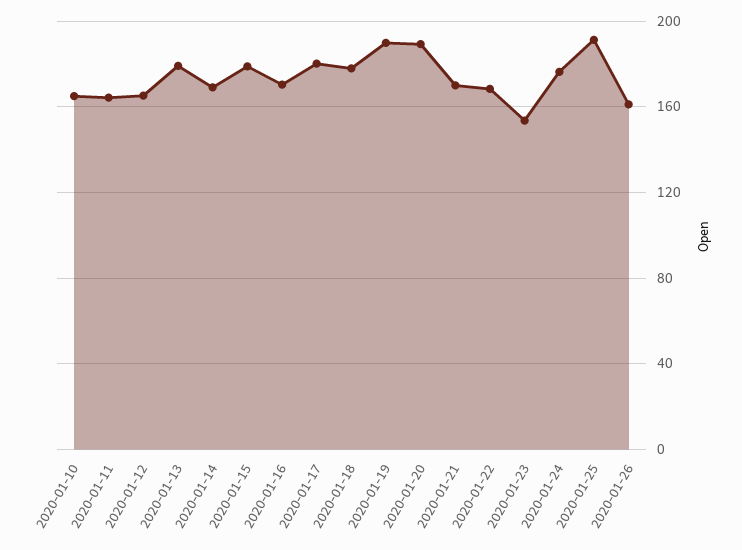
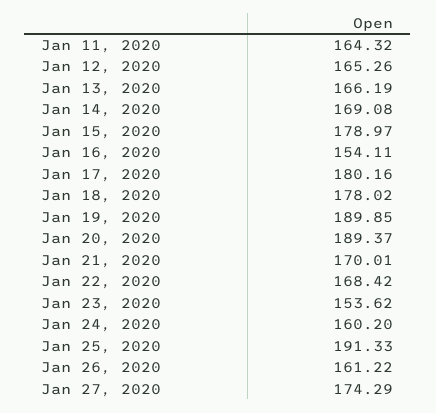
2020-01-10: 165 -> none
2020-01-13: 180 -> 166.19
2020-01-16: 170 -> 154.11
2020-01-24: 175 -> 160.2
Jan 27, 2020: none -> 174.29

